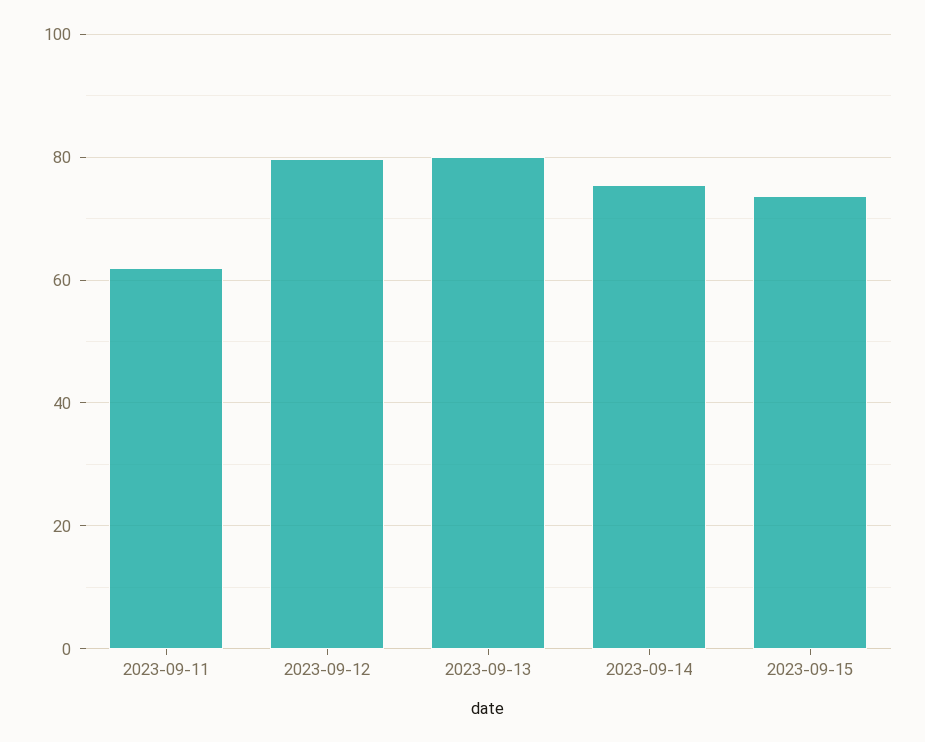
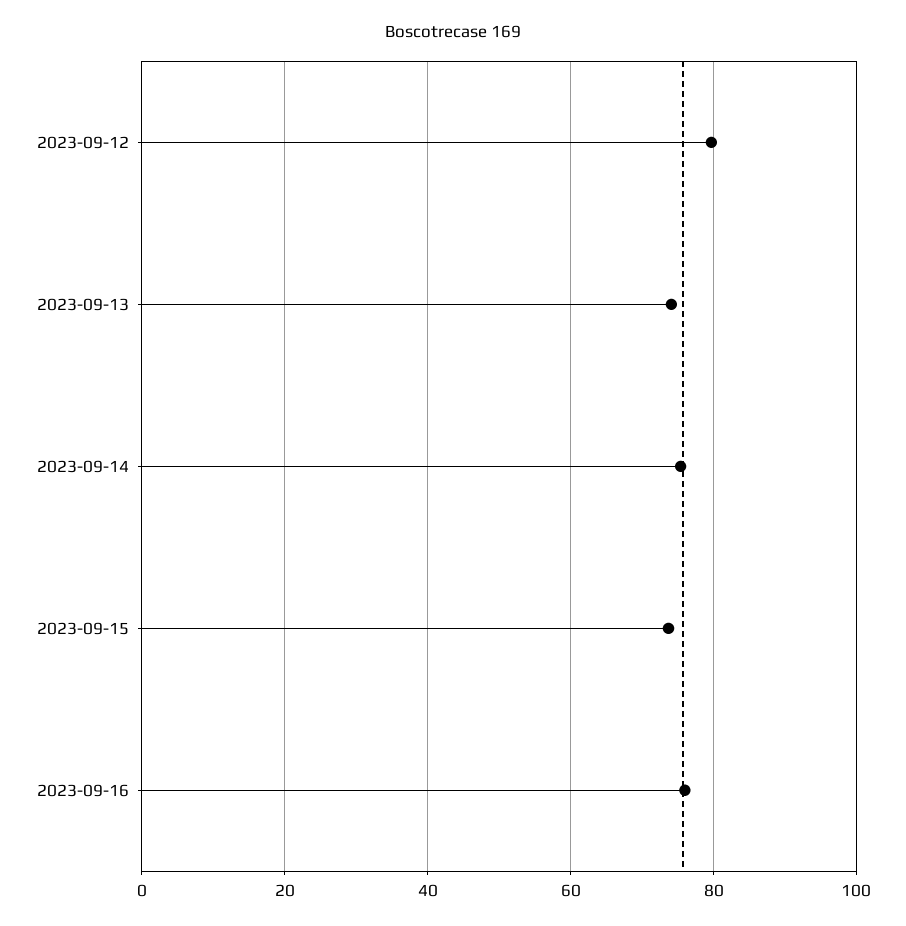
2023-09-11: 62 -> none
2023-09-13: 80 -> 74
2023-09-16: none -> 76

